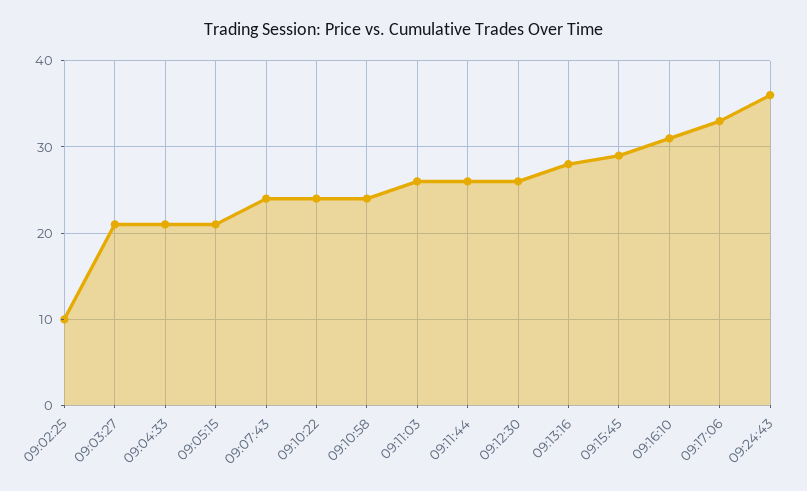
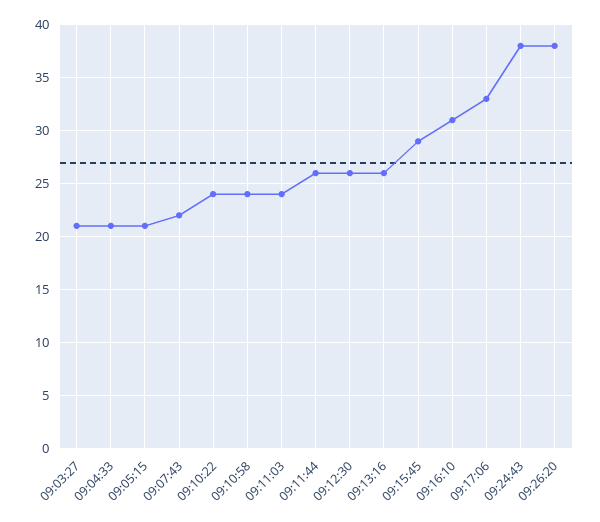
09:02:25: 10 -> none
09:07:43: 24 -> 22
09:11:03: 26 -> 24
09:13:16: 28 -> 26
09:24:43: 36 -> 38
09:26:20: none -> 38

